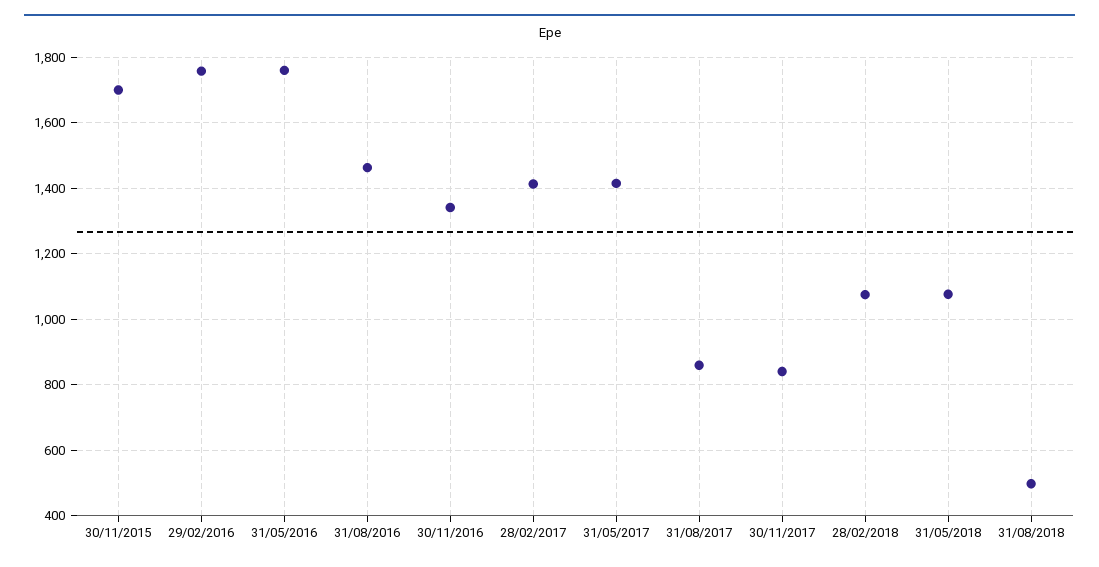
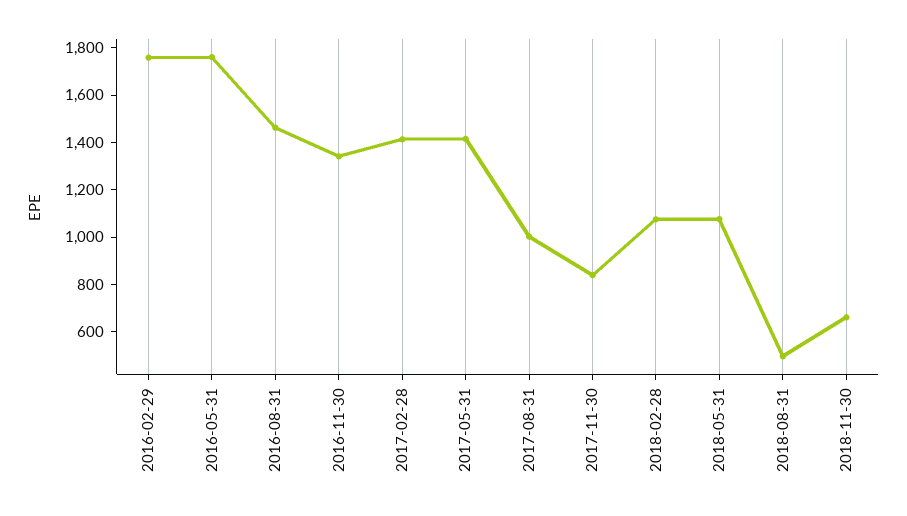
30/11/2015: 1700 -> none
31/08/2017: 860 -> 1000
2018-11-30: none -> 650

